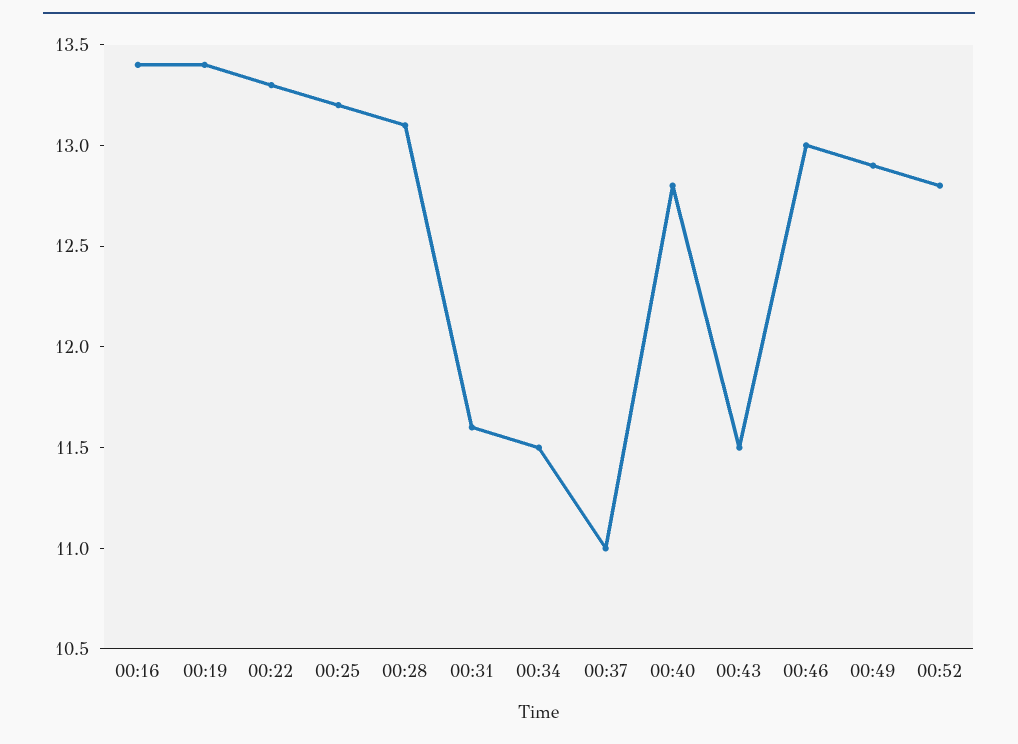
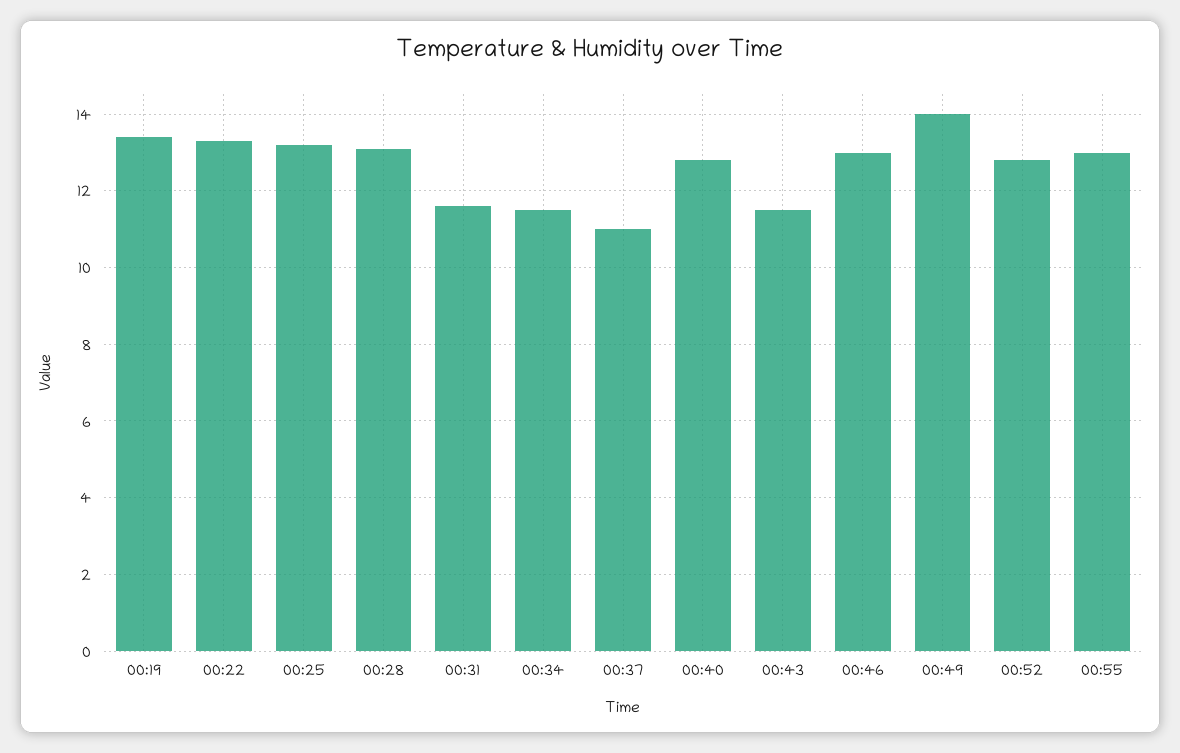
00:16: 13.4 -> none
00:49: 12.9 -> 14
00:55: none -> 13

